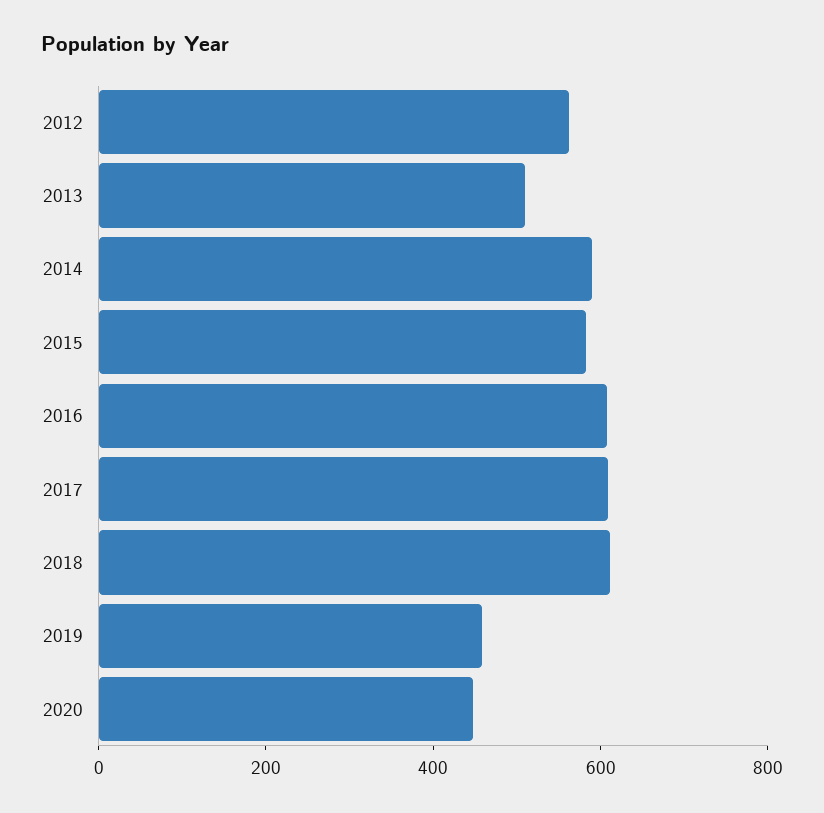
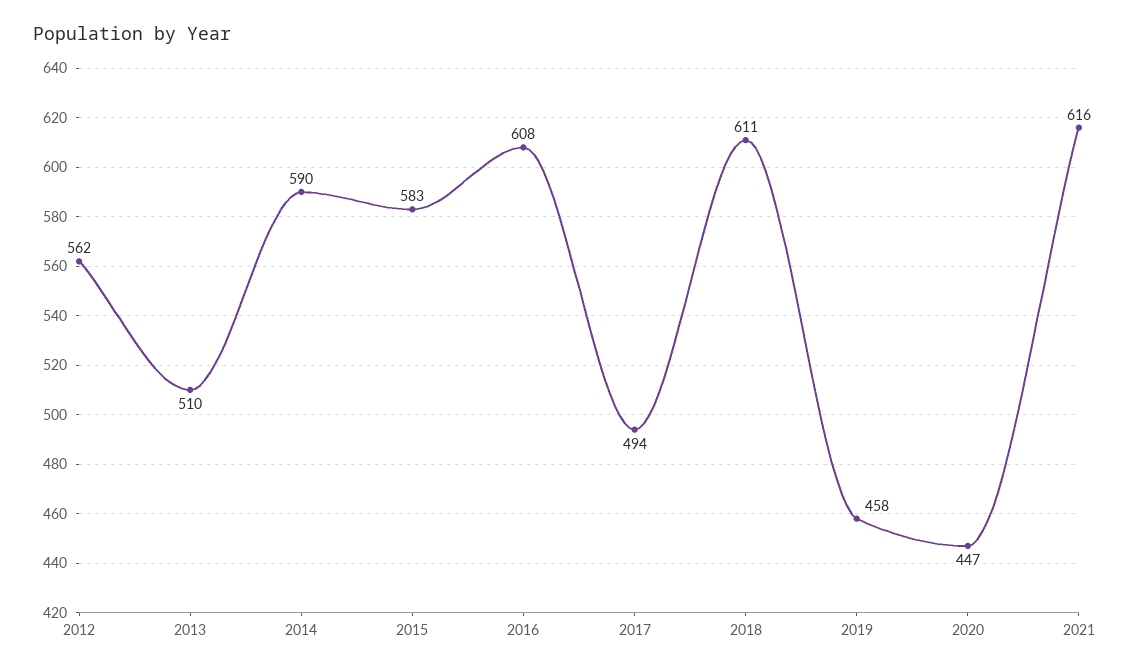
2017: 600 -> 494
2021: none -> 616

